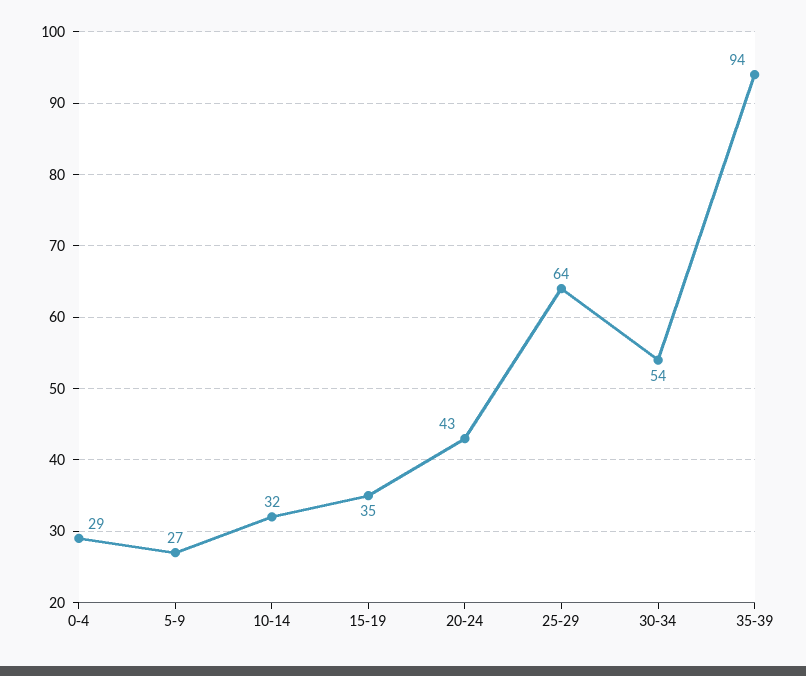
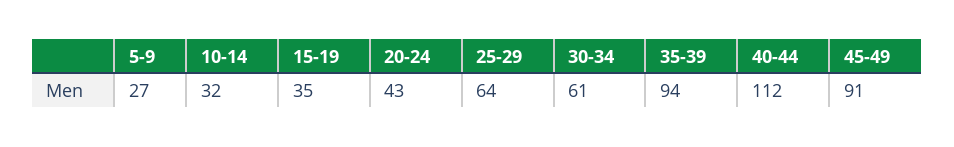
0-4: 29 -> none
30-34: 54 -> 61
40-44: none -> 112
45-49: none -> 91

